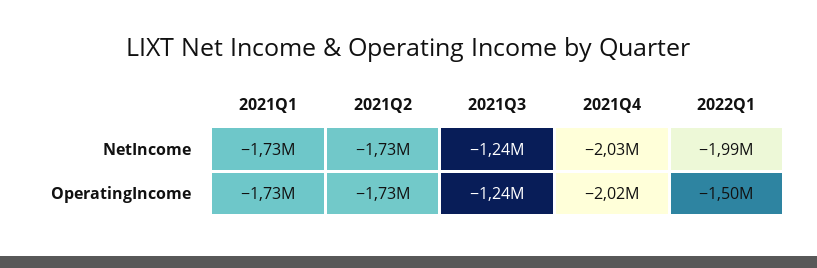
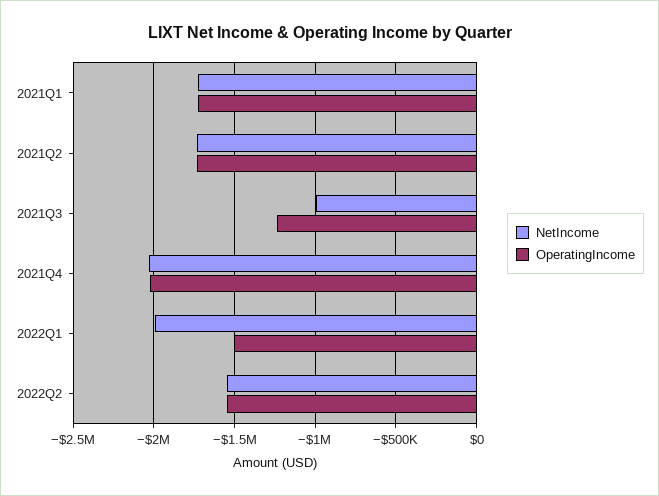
NetIncome, 2021Q3: -1240000 -> -1000000
NetIncome, 2022Q2: none -> -1550000
OperatingIncome, 2022Q2: none -> -1550000

